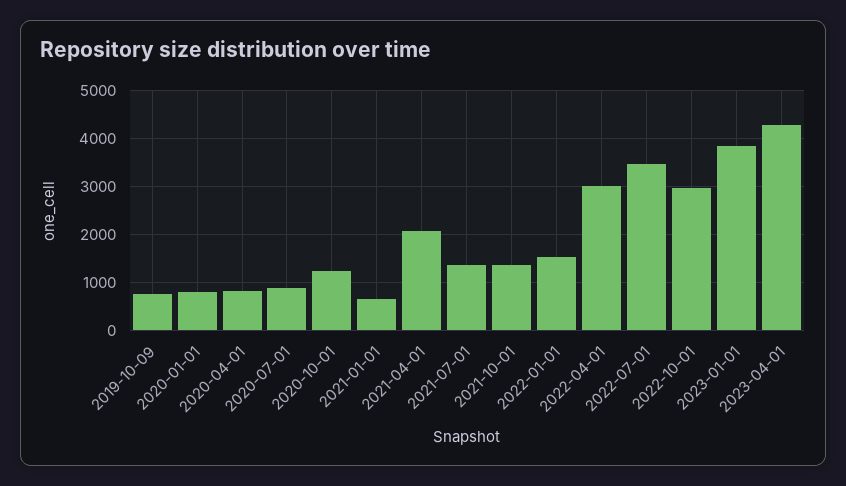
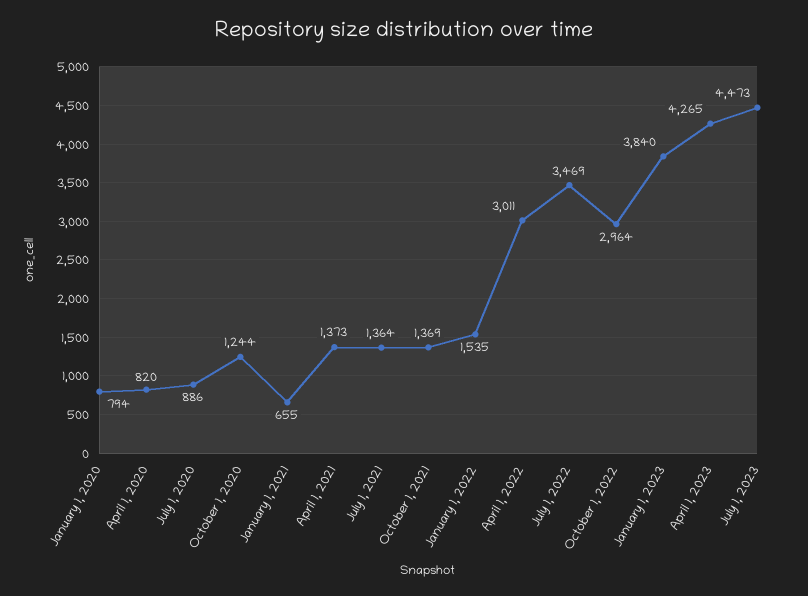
2019-10-09: 800 -> none
2021-04-01: 2000 -> 1373
July 1, 2023: none -> 4473

